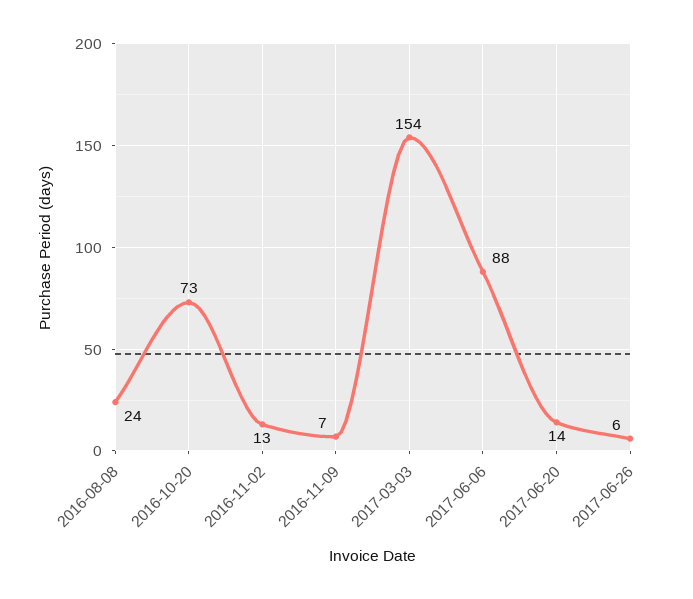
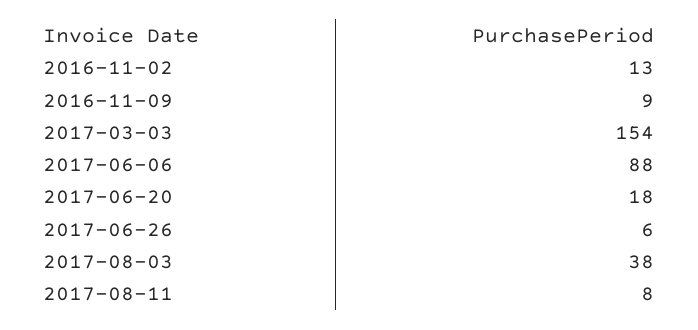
2016-08-08: 24 -> none
2016-10-20: 73 -> none
2016-11-09: 7 -> 9
2017-06-20: 14 -> 18
2017-08-03: none -> 38
2017-08-11: none -> 8

